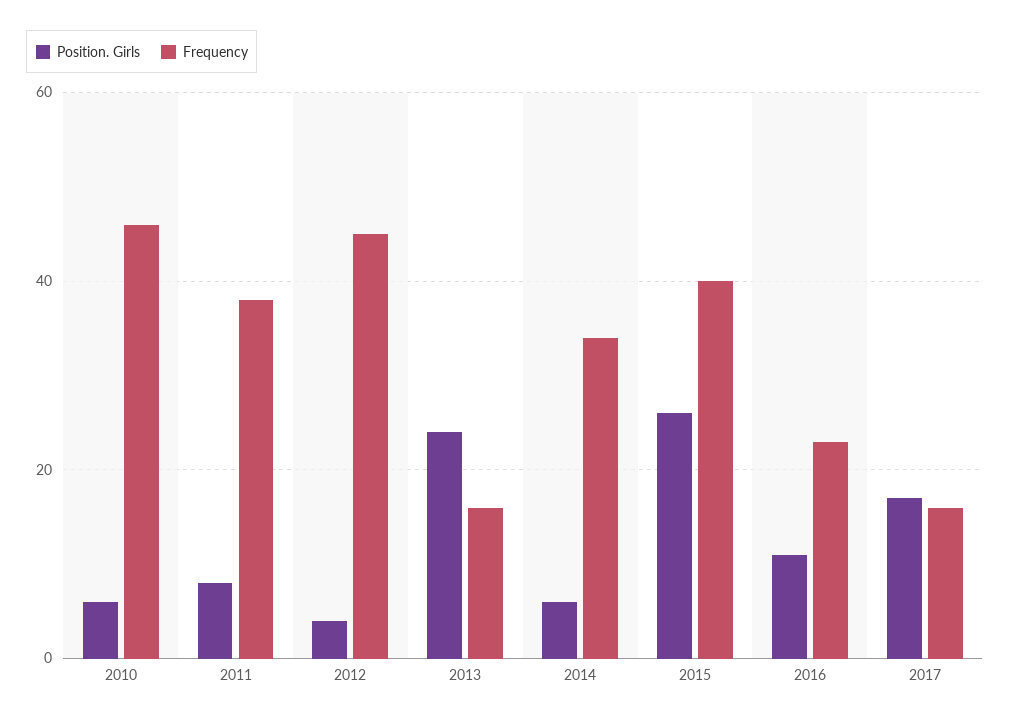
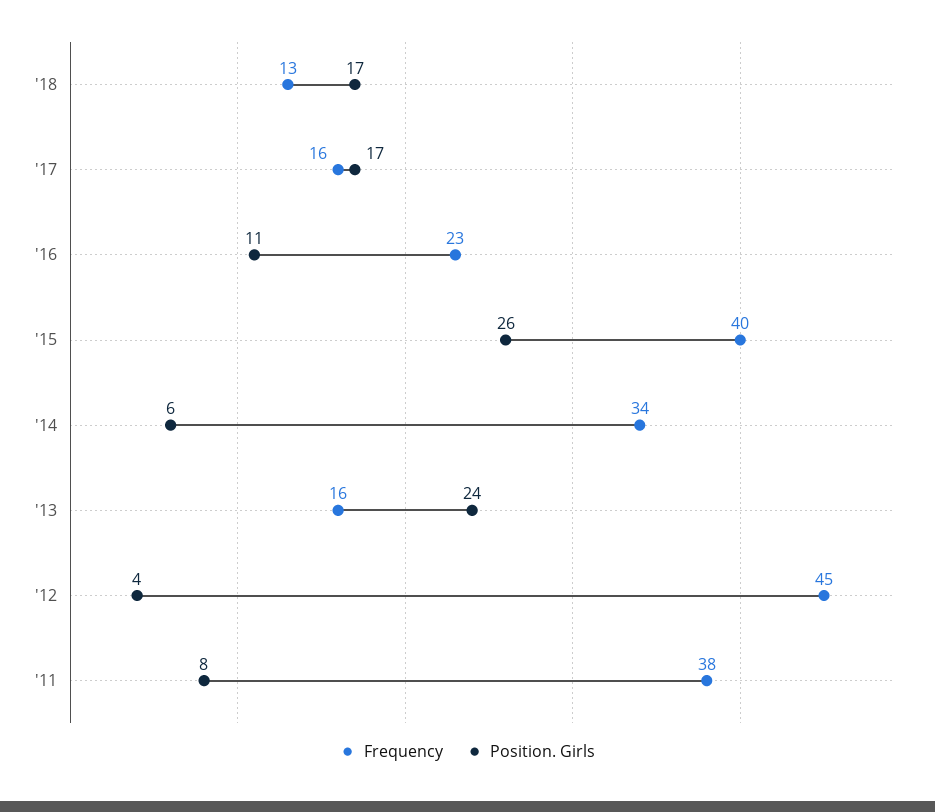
Position. Girls, 2010: 5 -> none
Frequency, 2010: 45 -> none
Frequency, '18: none -> 13
Position. Girls, '18: none -> 17

